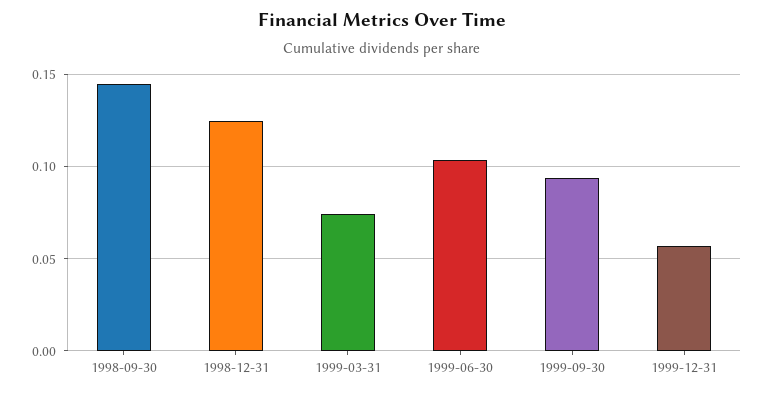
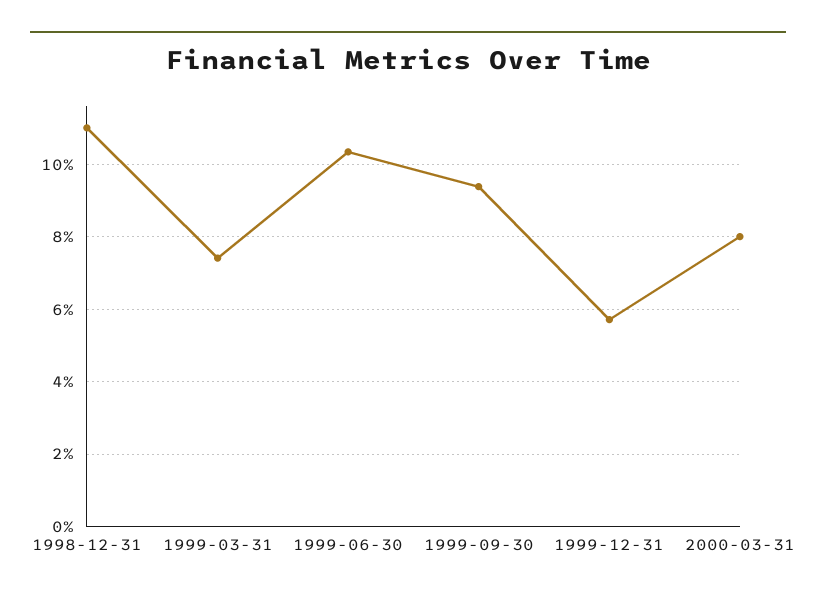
1998-09-30: 0.145 -> none
1998-12-31: 0.125 -> 0.11
2000-03-31: none -> 0.08

